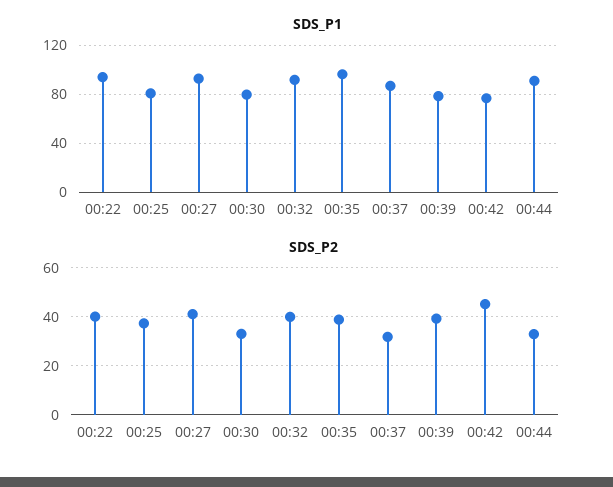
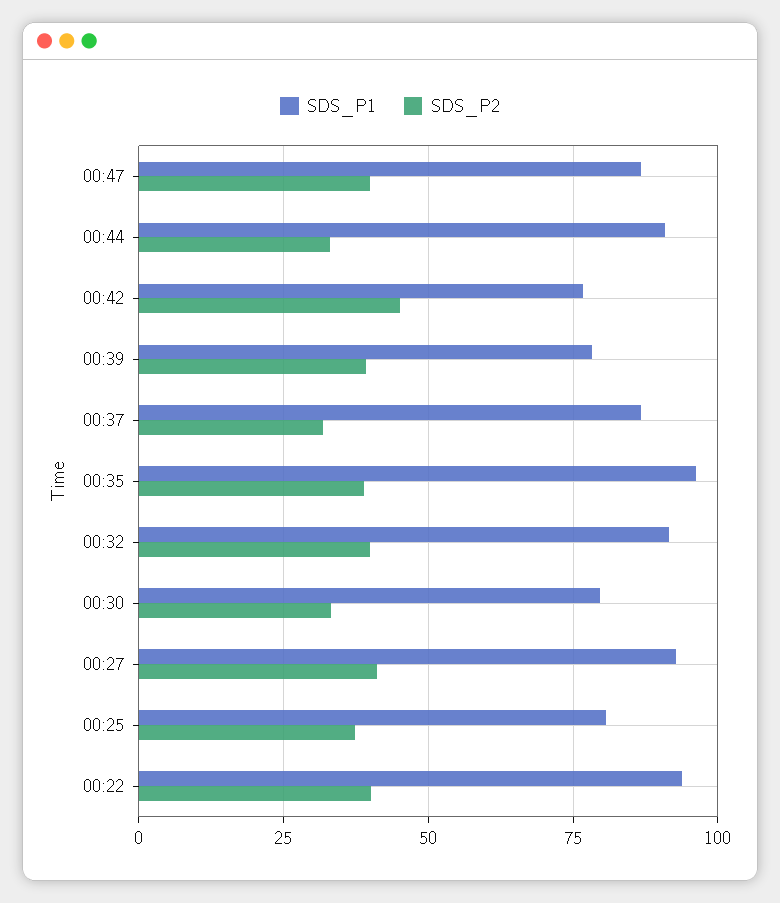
SDS_P1, 00:47: none -> 87.5
SDS_P2, 00:47: none -> 40

